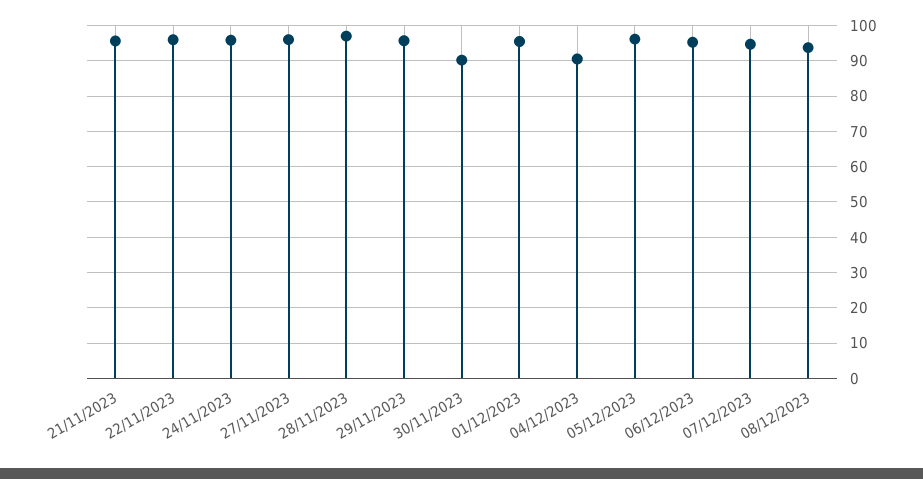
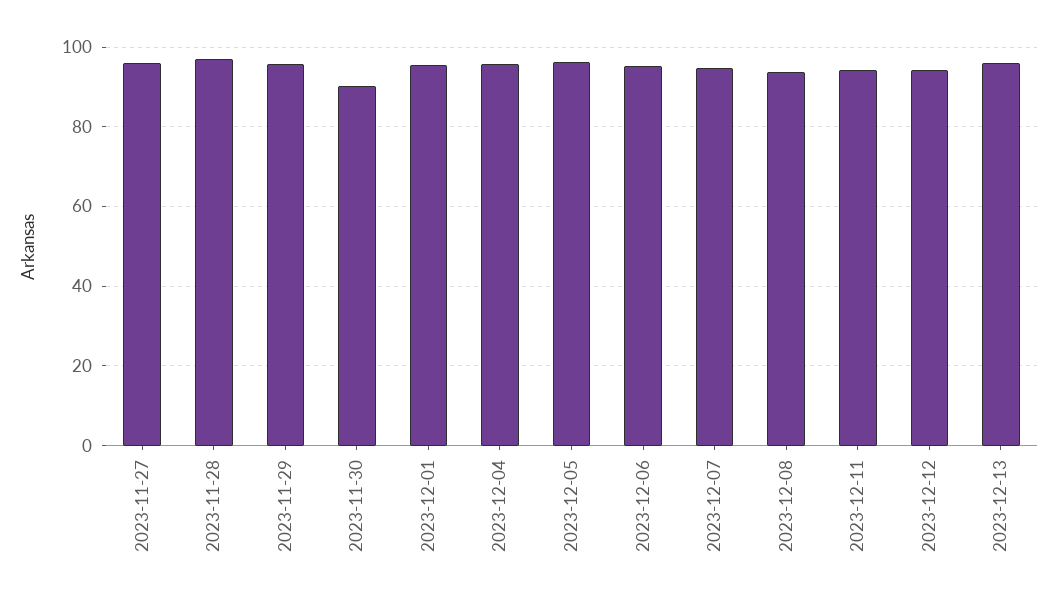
21/11/2023: 96 -> none
22/11/2023: 96 -> none
24/11/2023: 96 -> none
04/12/2023: 90 -> 96
2023-12-11: none -> 94
2023-12-12: none -> 94
2023-12-13: none -> 96

